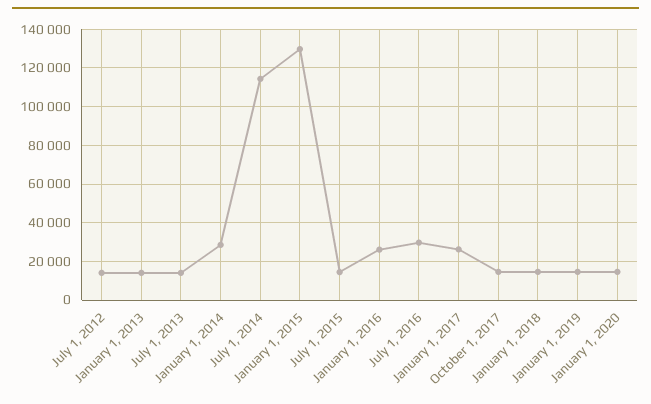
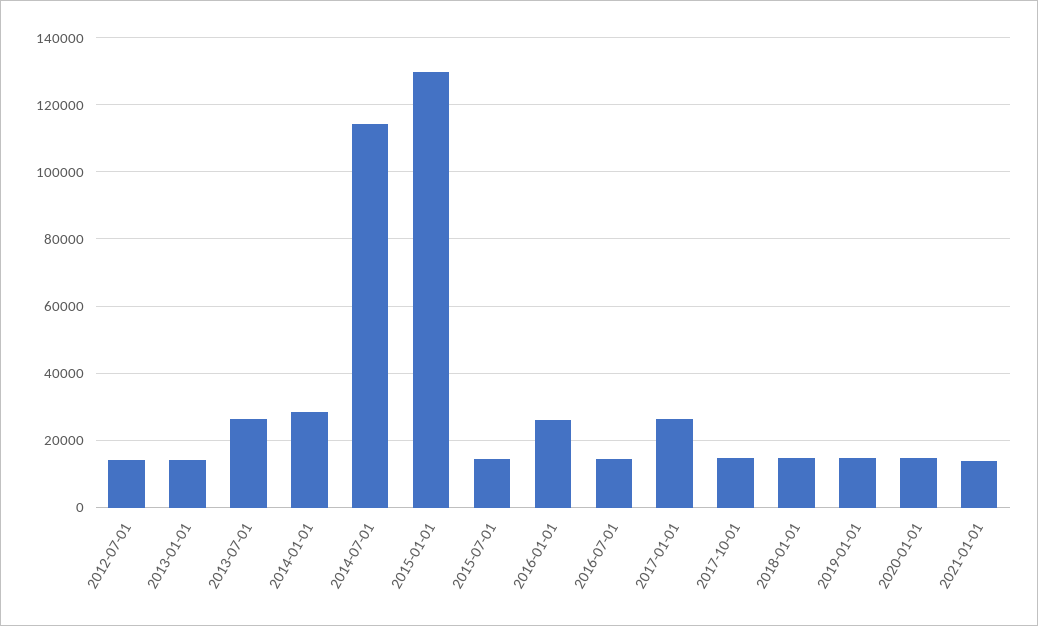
July 1, 2013: 15000 -> 26000
July 1, 2016: 30000 -> 14000
2021-01-01: none -> 14000

